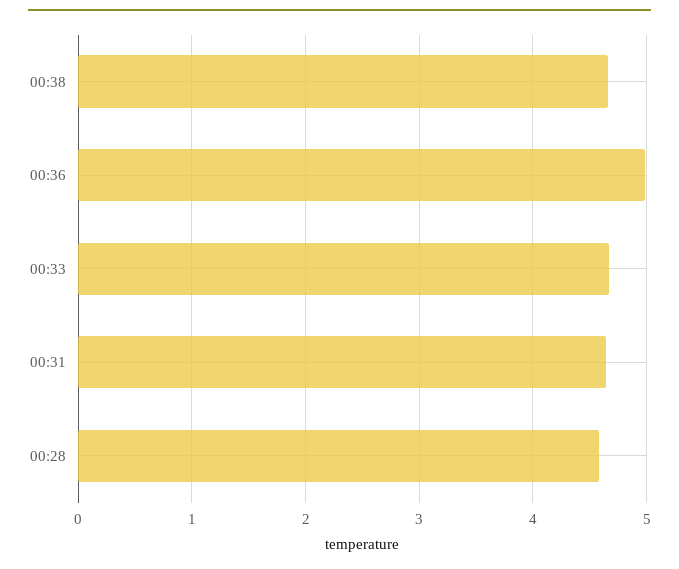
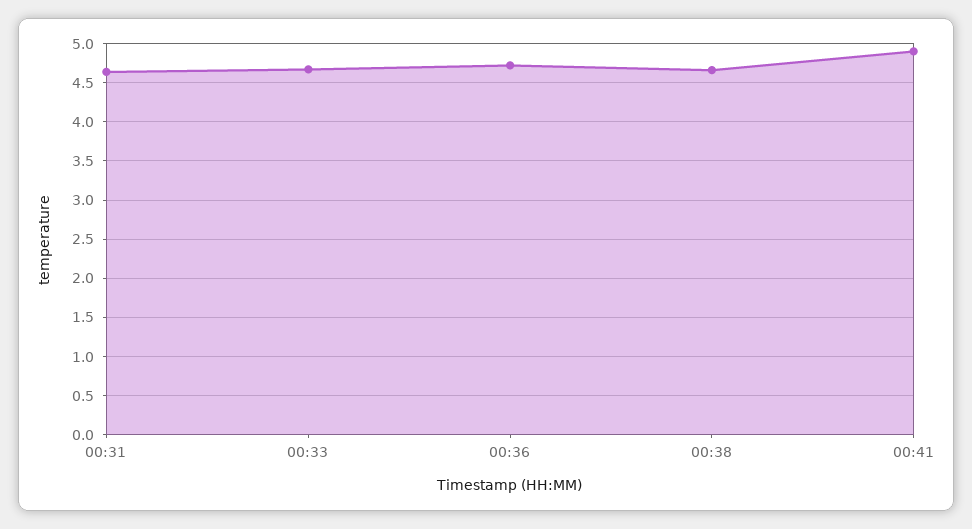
00:36: 5 -> 4.7
00:28: 4.6 -> none
00:41: none -> 4.9

